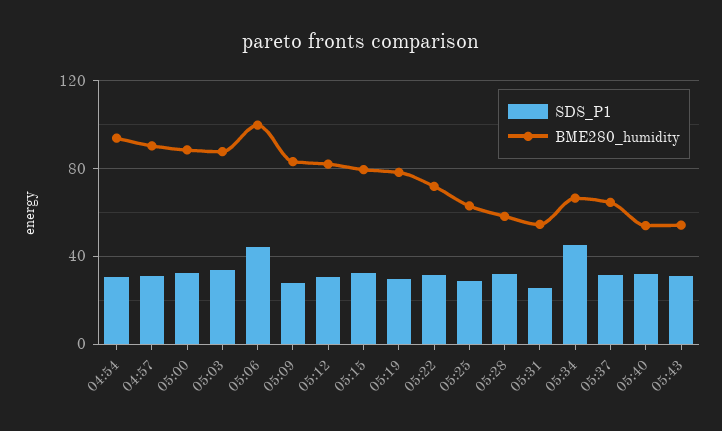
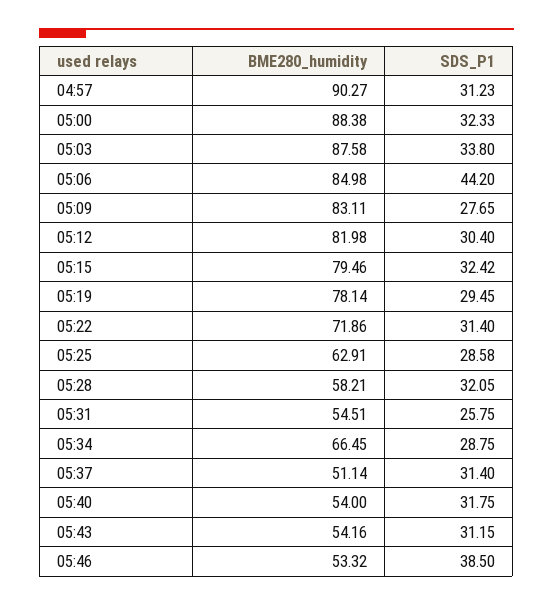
SDS_P1, 04:54: 30 -> none
BME280_humidity, 04:54: 95 -> none
BME280_humidity, 05:06: 100 -> 84.98
SDS_P1, 05:34: 45 -> 28.75
BME280_humidity, 05:37: 65 -> 51.14
BME280_humidity, 05:46: none -> 53.32
SDS_P1, 05:46: none -> 38.5

